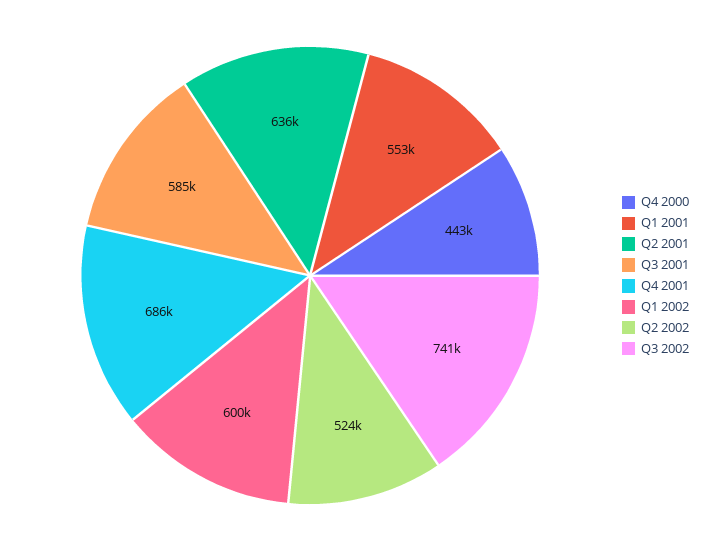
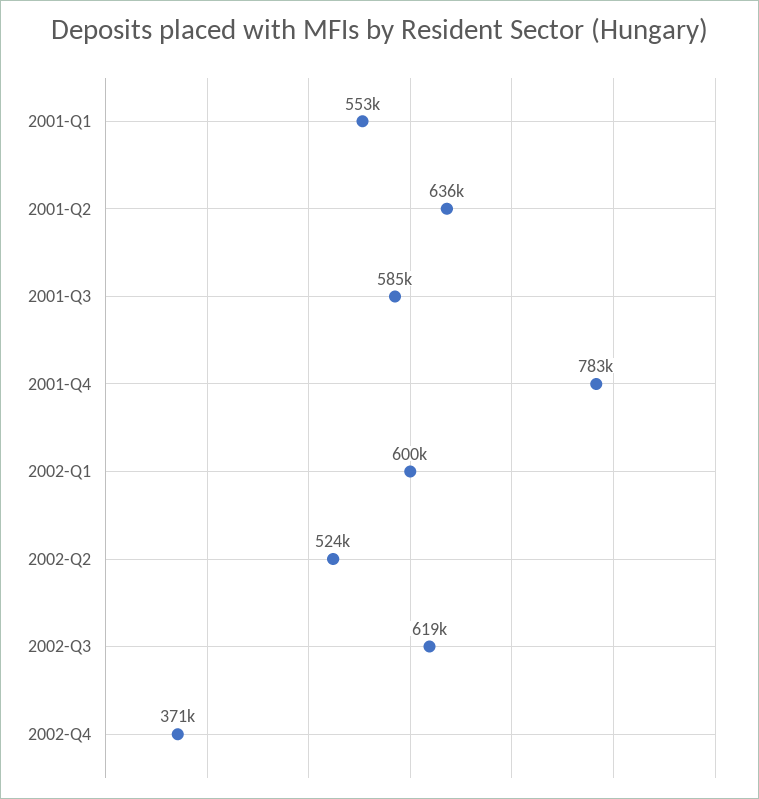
Q4 2000: 443000 -> none
Q4 2001: 686000 -> 783000
Q3 2002: 741000 -> 619000
2002-Q4: none -> 371000

